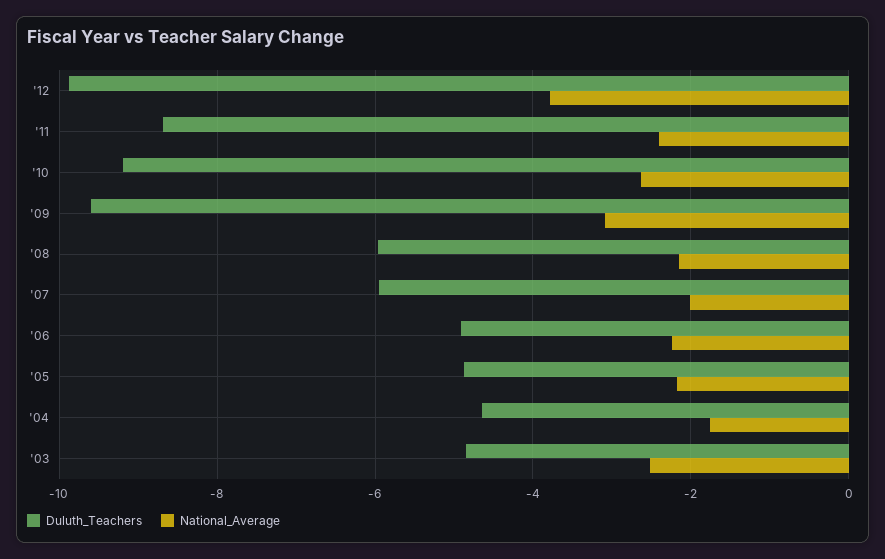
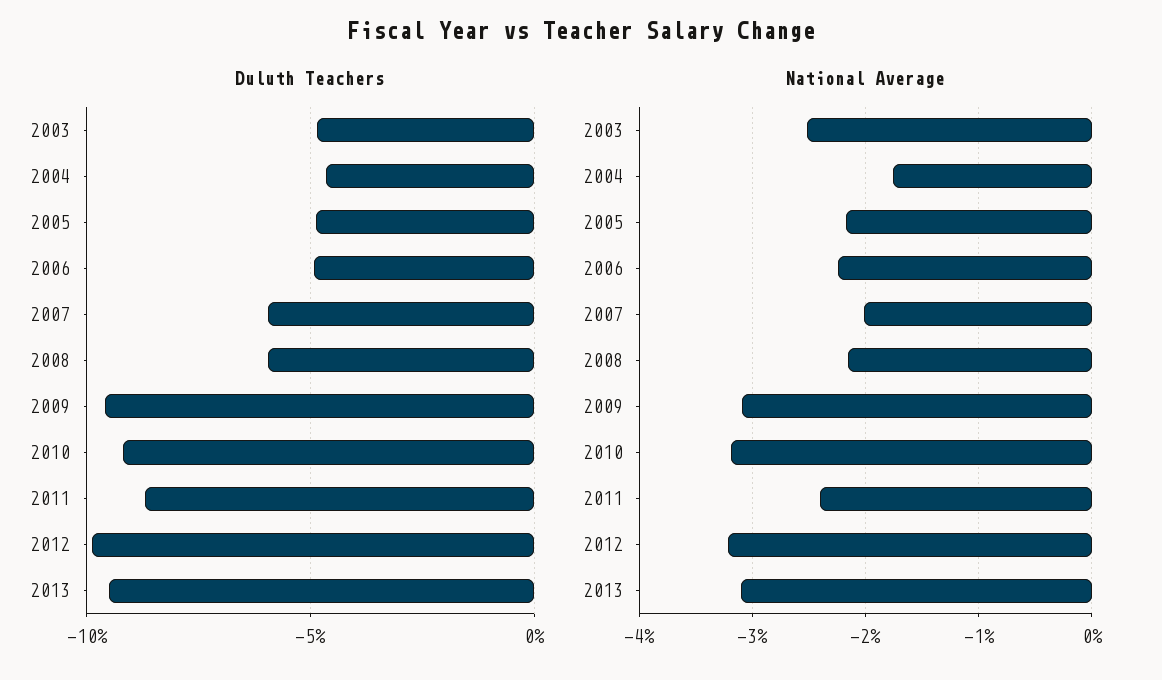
National_Average, '12: -3.8 -> -3.2
National_Average, '10: -2.6 -> -3.2
Duluth_Teachers, 2013: none -> -9.5
National_Average, 2013: none -> -3.1

